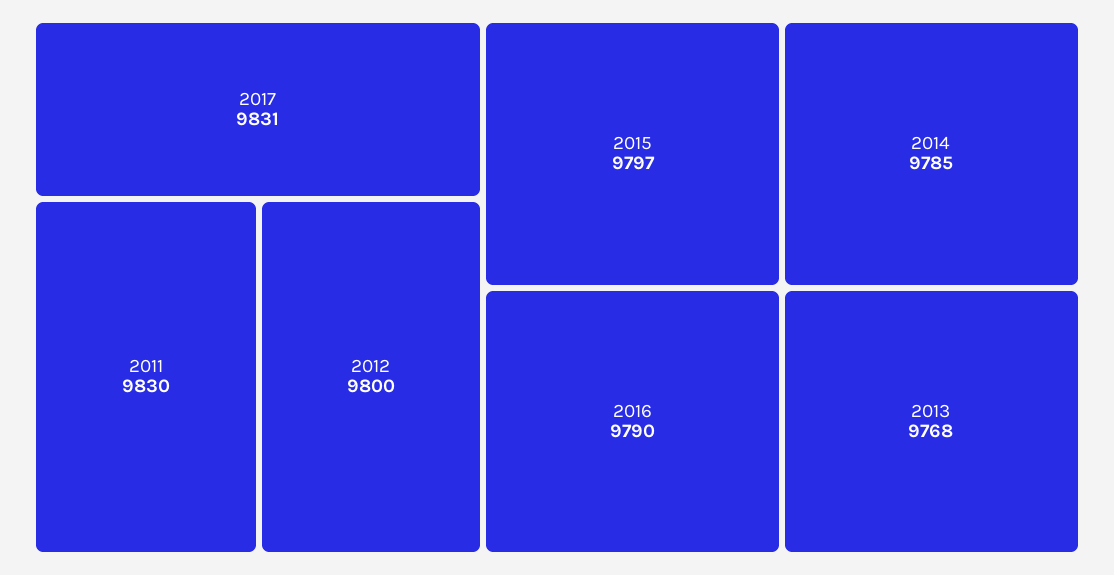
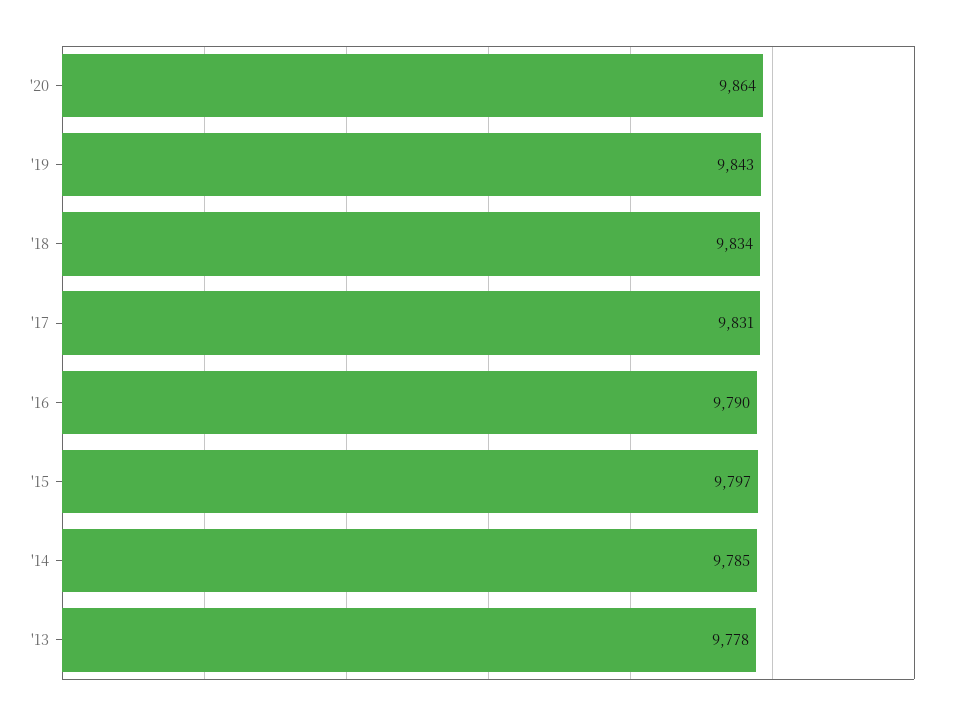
2011: 9830 -> none
2012: 9800 -> none
2013: 9768 -> 9778
'20: none -> 9864
'19: none -> 9843
'18: none -> 9834

